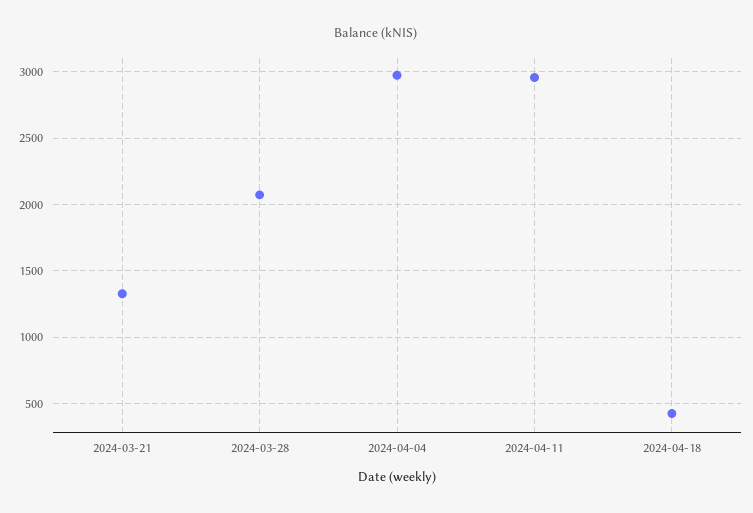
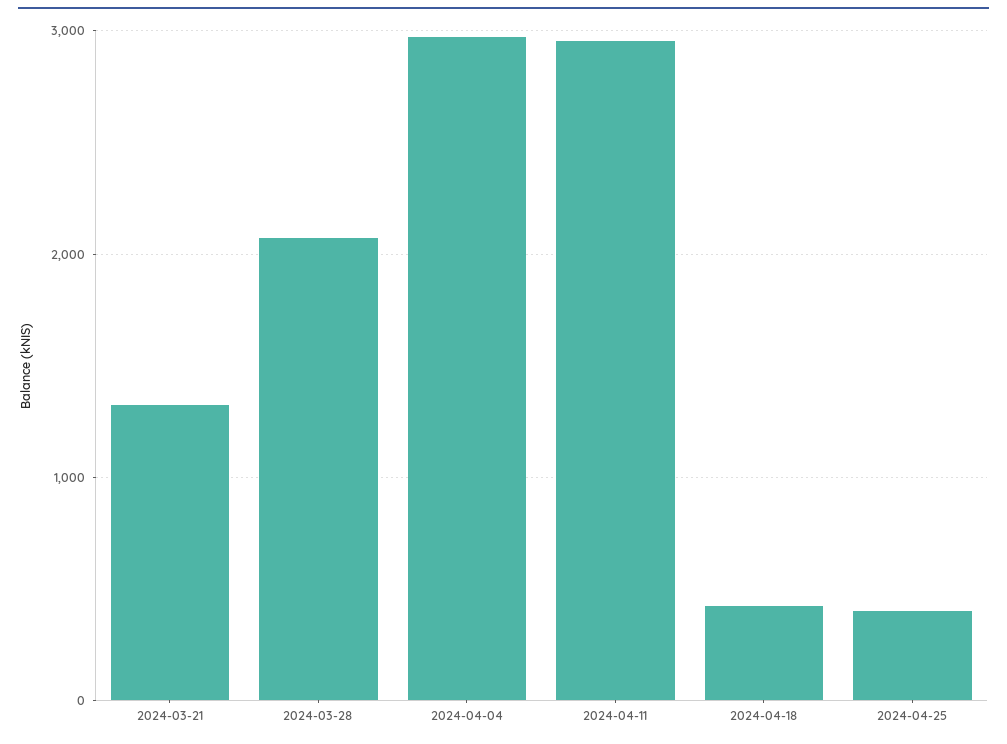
2024-04-25: none -> 400

